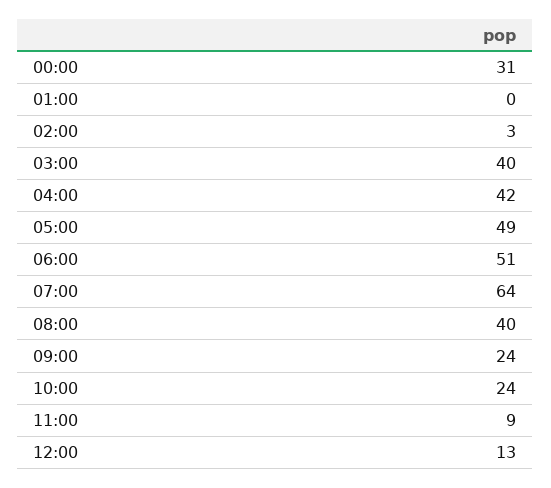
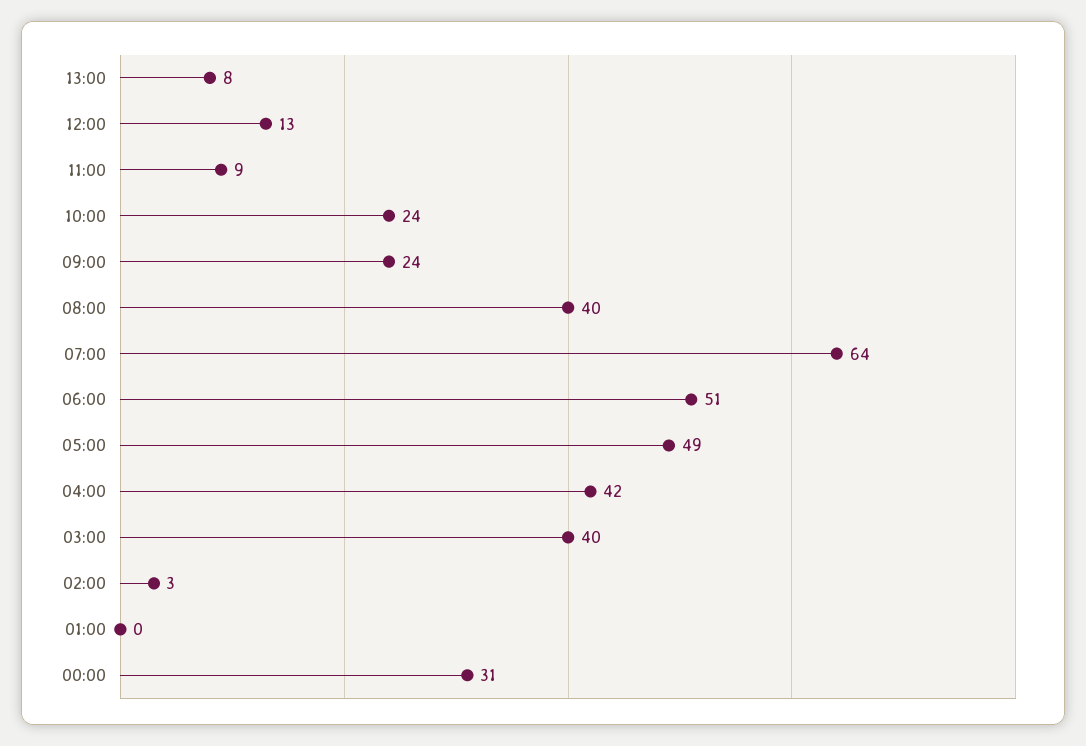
13:00: none -> 8

